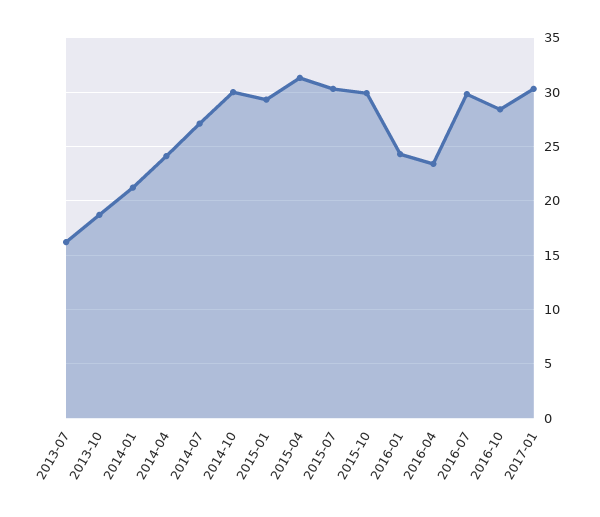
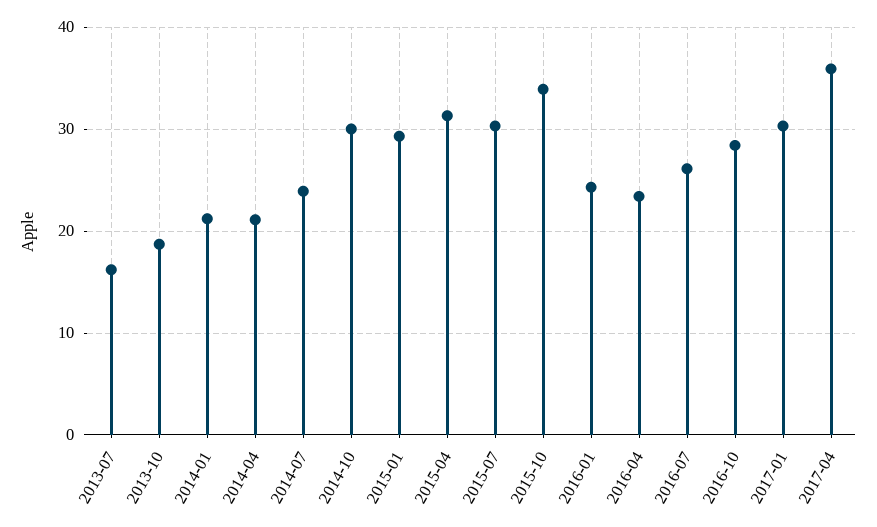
2014-04: 24 -> 21
2014-07: 27 -> 24
2015-10: 30 -> 34
2016-07: 30 -> 26
2017-04: none -> 36

